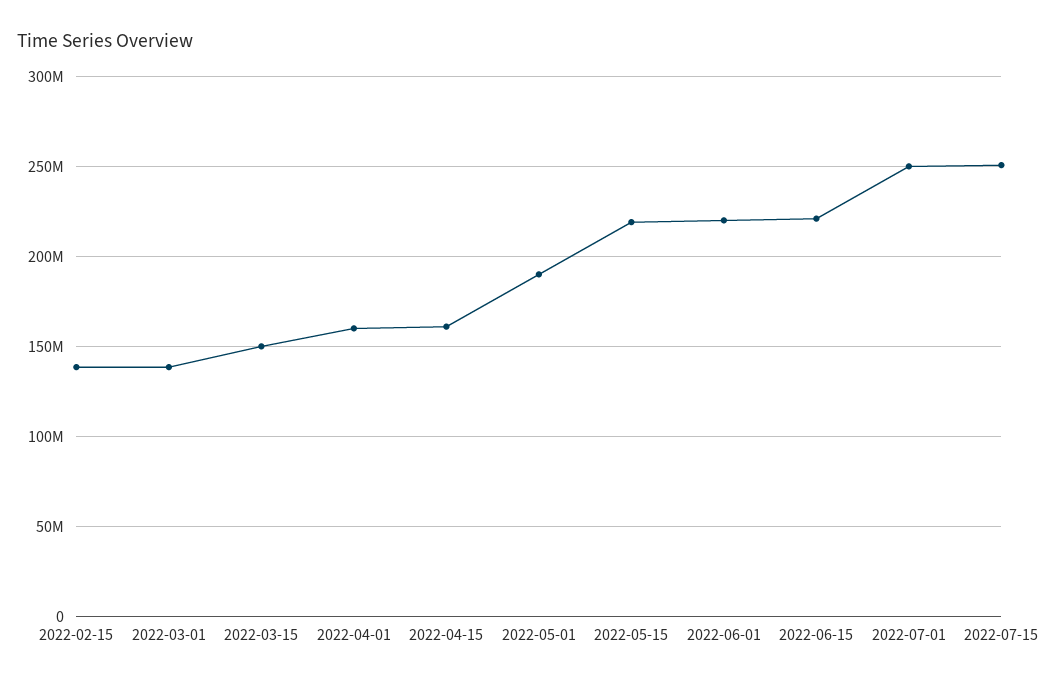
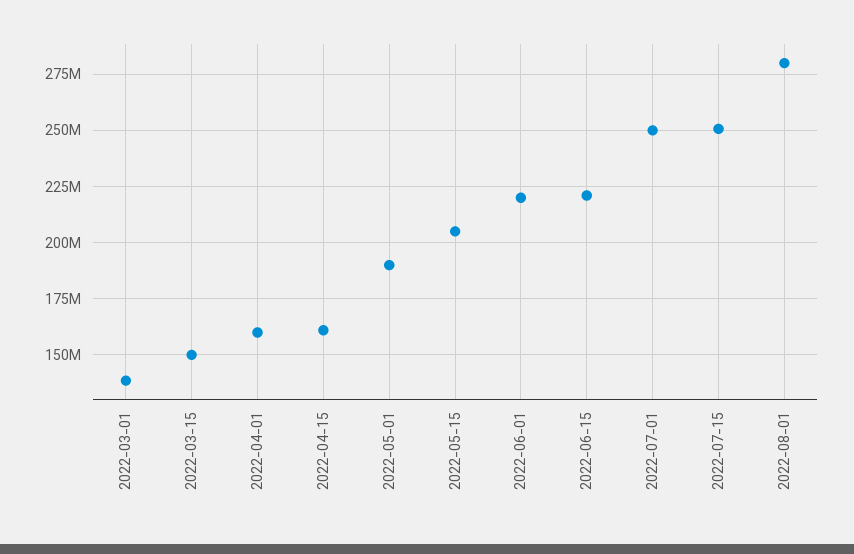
2022-02-15: 140000000 -> none
2022-05-15: 220000000 -> 205000000
2022-08-01: none -> 280000000

